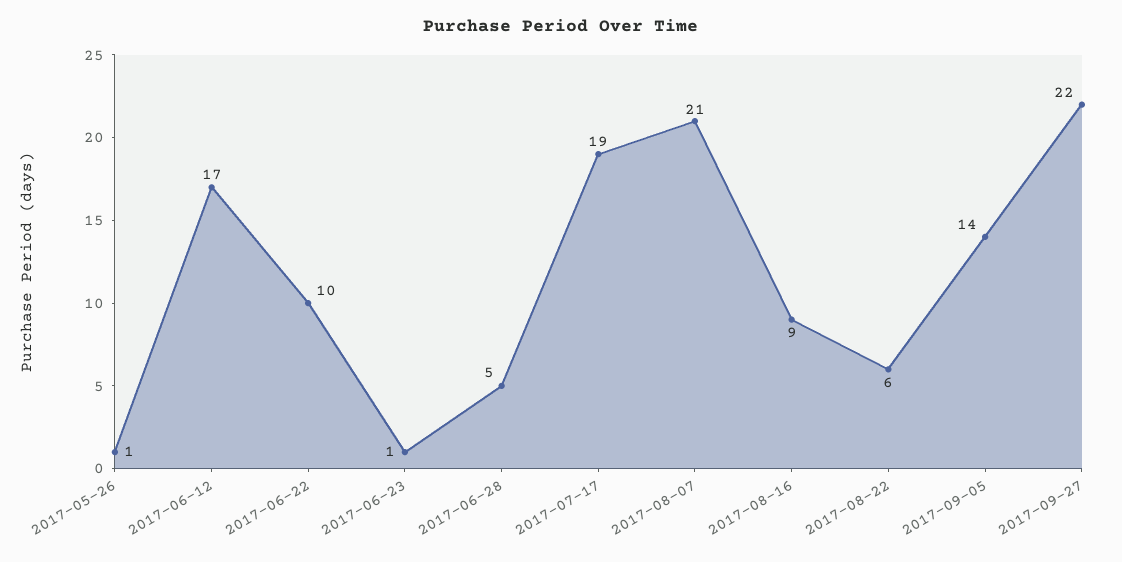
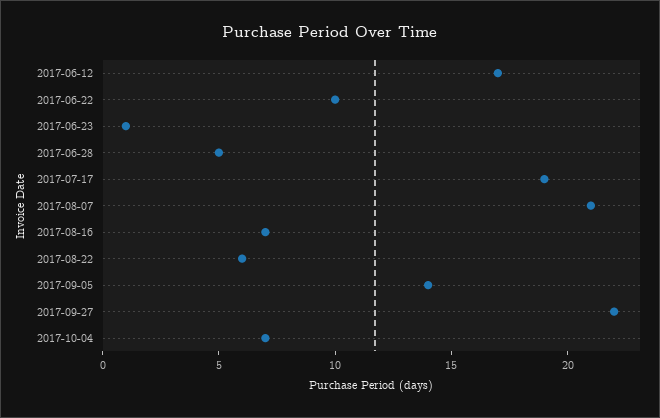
2017-05-26: 1 -> none
2017-08-16: 9 -> 7
2017-10-04: none -> 7

